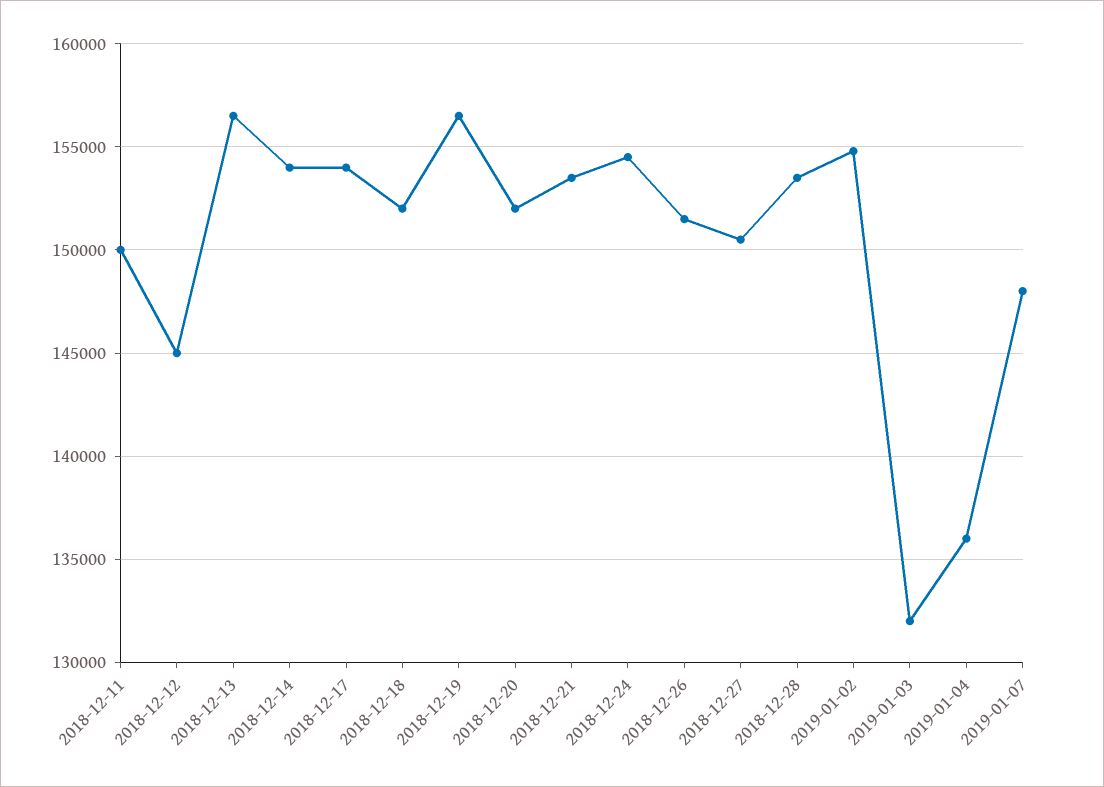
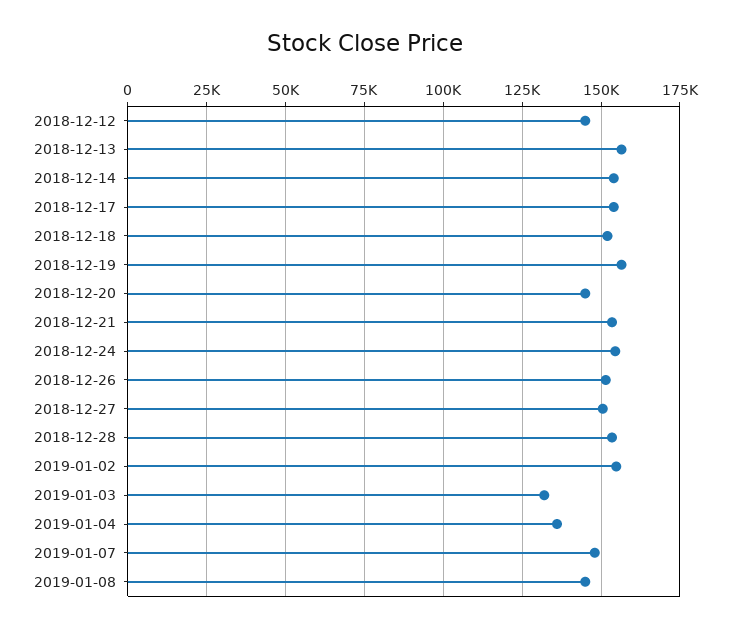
2018-12-11: 150000 -> none
2018-12-20: 152000 -> 145000
2019-01-08: none -> 145000

